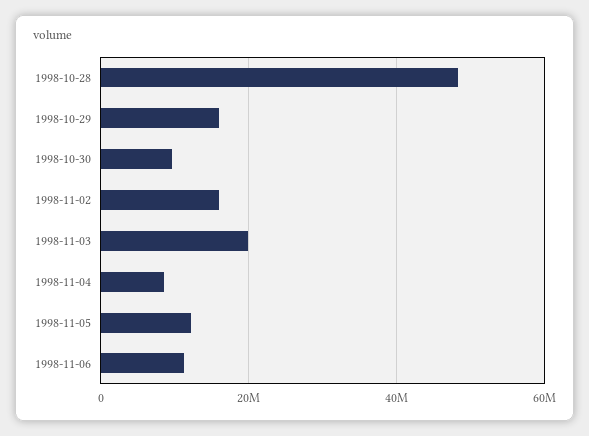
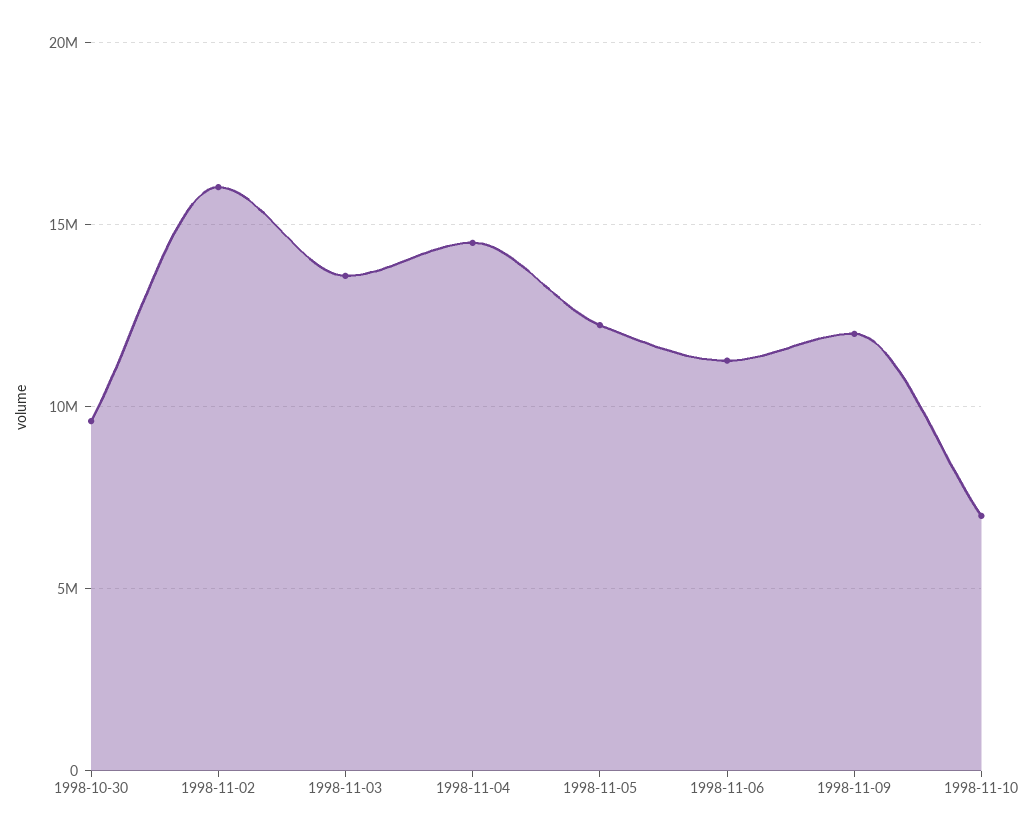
1998-10-28: 48000000 -> none
1998-10-29: 16000000 -> none
1998-11-03: 20000000 -> 13500000
1998-11-04: 8000000 -> 14500000
1998-11-09: none -> 12000000
1998-11-10: none -> 7000000

